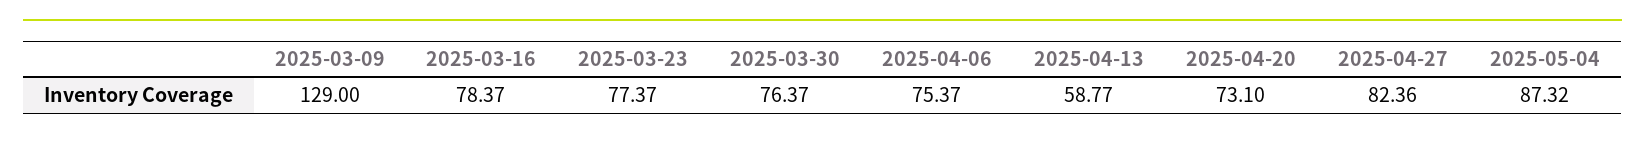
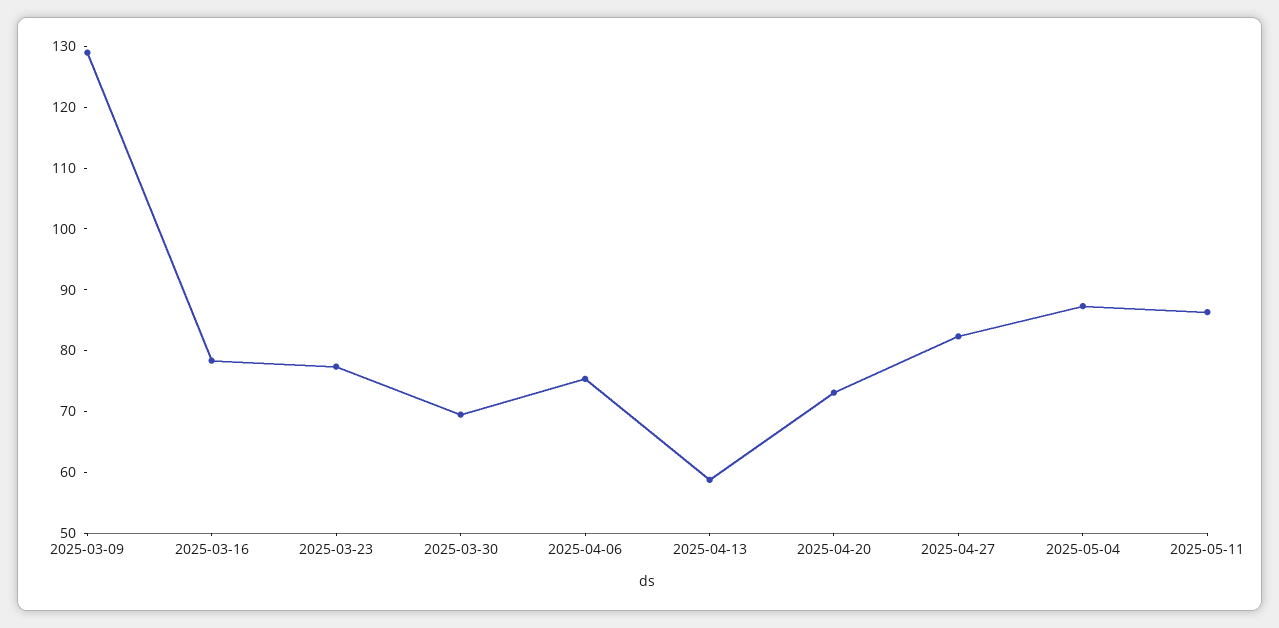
2025-03-30: 76.37 -> 70
2025-05-11: none -> 86

